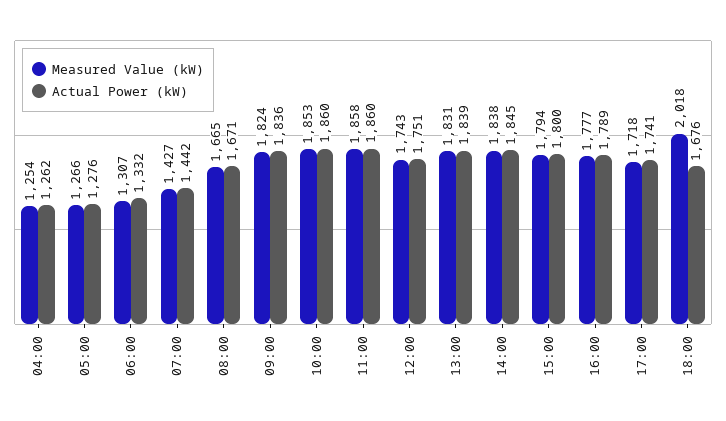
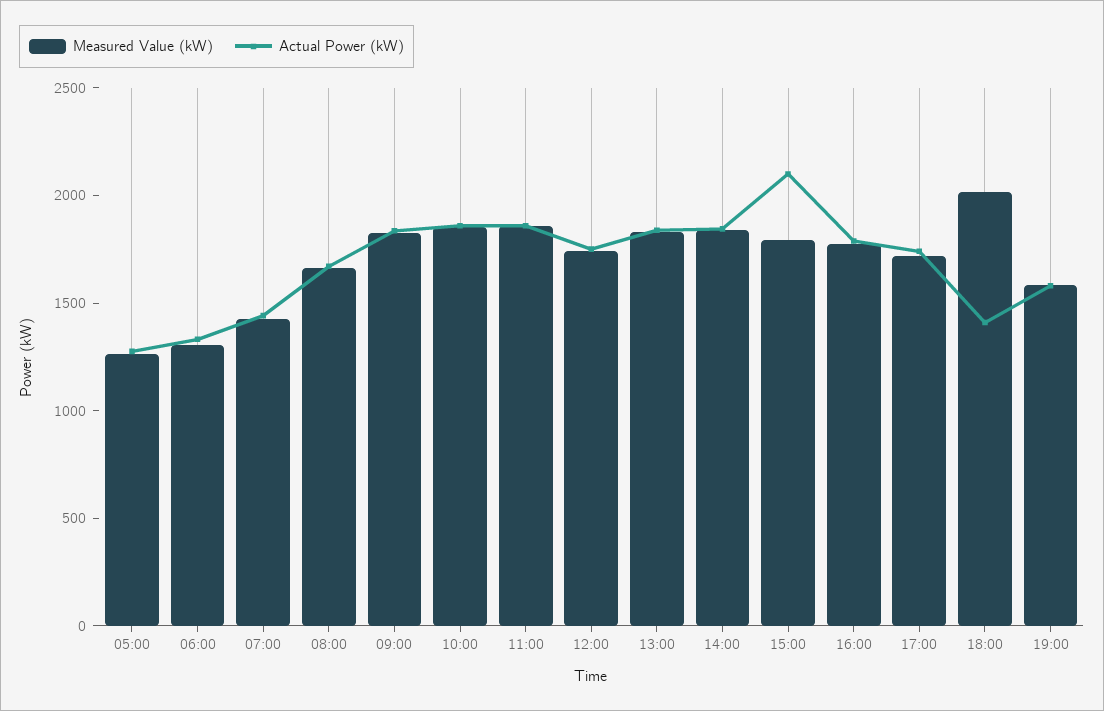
Measured Value (kW), 04:00: 1254 -> none
Actual Power (kW), 04:00: 1262 -> none
Actual Power (kW), 15:00: 1800 -> 2100
Actual Power (kW), 18:00: 1676 -> 1400
Measured Value (kW), 19:00: none -> 1600
Actual Power (kW), 19:00: none -> 1600

